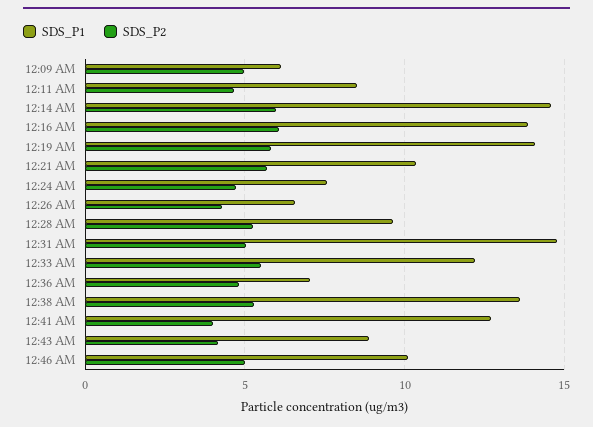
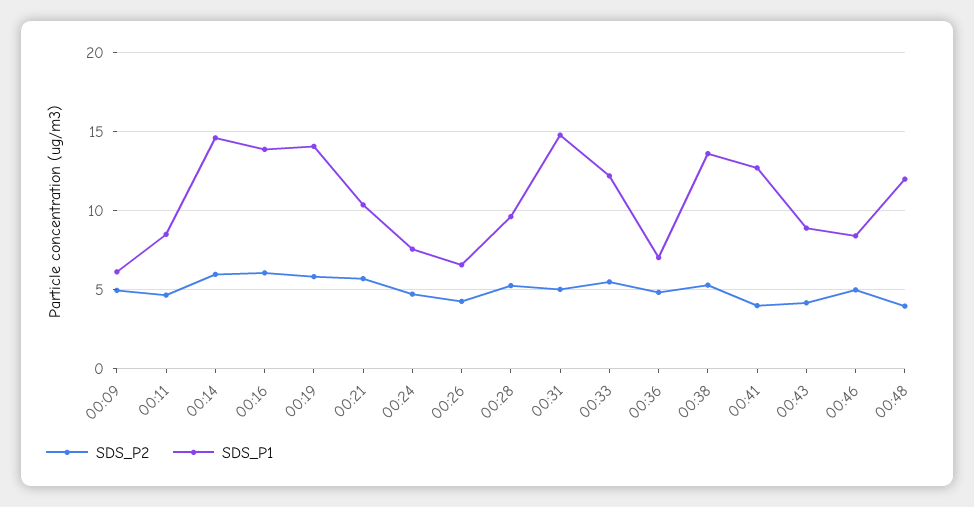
SDS_P1, 12:46 AM: 10 -> 8.5
SDS_P2, 00:48: none -> 4
SDS_P1, 00:48: none -> 12

